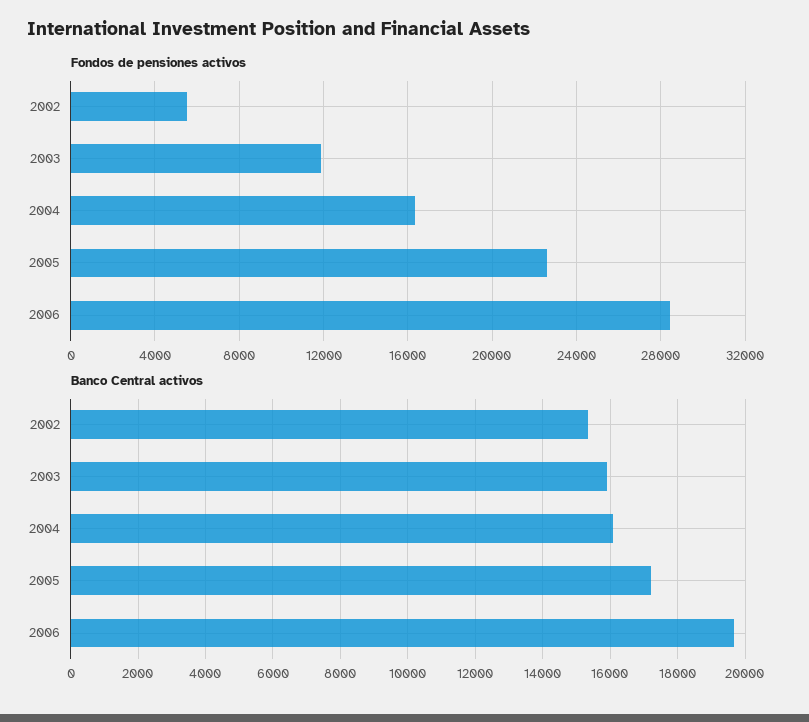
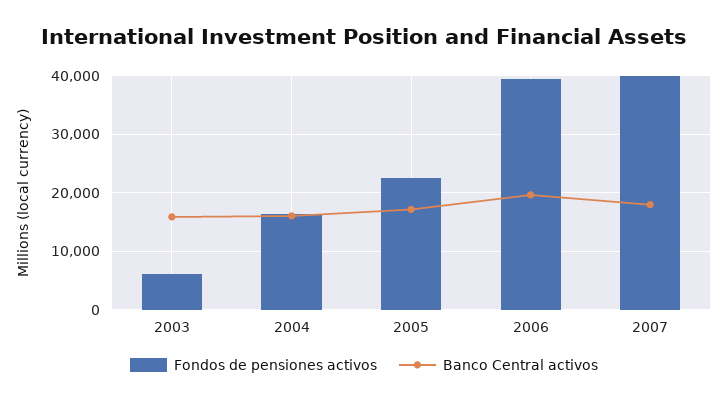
Fondos de pensiones activos, 2002: 5500 -> none
Fondos de pensiones activos, 2003: 12000 -> 6000
Fondos de pensiones activos, 2006: 28500 -> 40000
Banco Central activos, 2002: 15400 -> none
Fondos de pensiones activos, 2007: none -> 40000
Banco Central activos, 2007: none -> 18000

